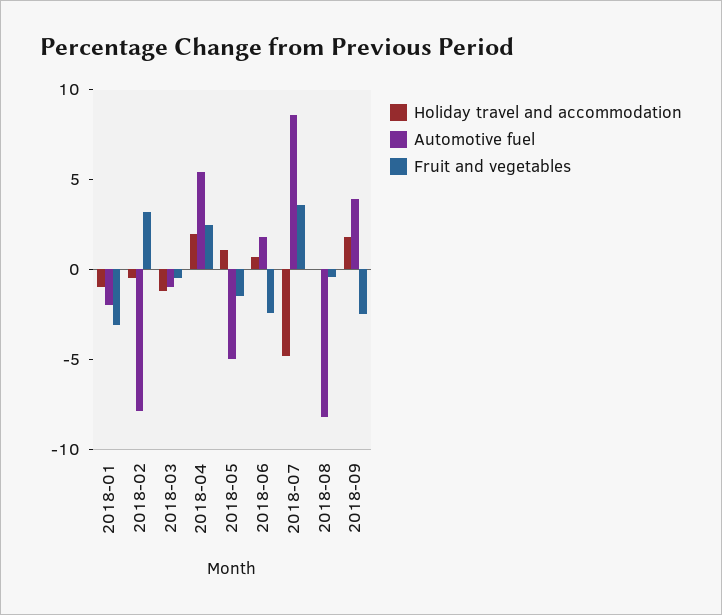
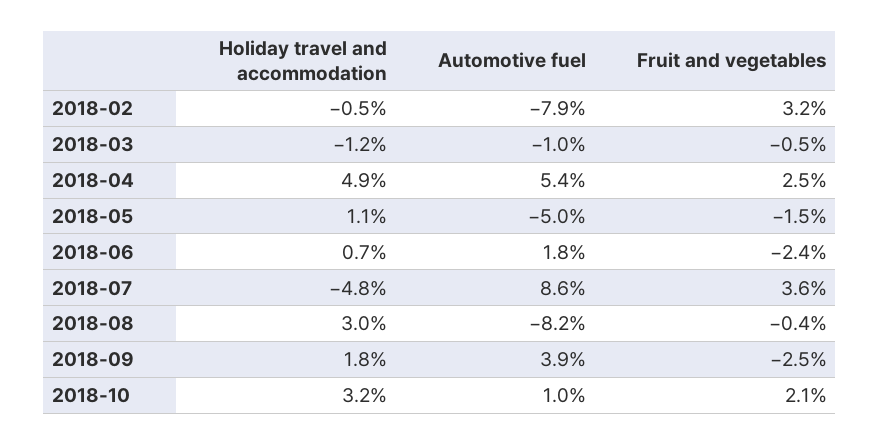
Holiday travel and accommodation, 2018-01: -1 -> none
Automotive fuel, 2018-01: -2 -> none
Fruit and vegetables, 2018-01: -3 -> none
Holiday travel and accommodation, 2018-04: 2 -> 4.9
Holiday travel and accommodation, 2018-08: 0 -> 3
Holiday travel and accommodation, 2018-10: none -> 3.2
Automotive fuel, 2018-10: none -> 1
Fruit and vegetables, 2018-10: none -> 2.1

